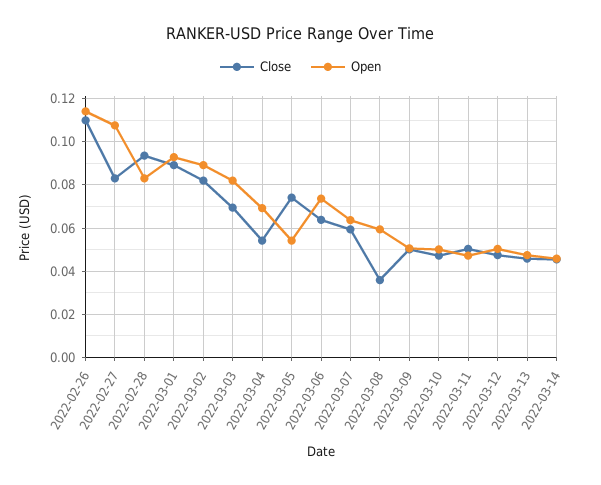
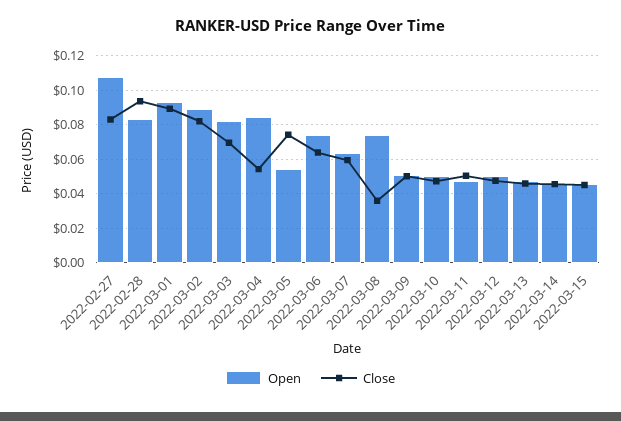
Close, 2022-02-26: 0.11 -> none
Open, 2022-02-26: 0.115 -> none
Open, 2022-03-04: 0.07 -> 0.085
Open, 2022-03-08: 0.06 -> 0.075
Open, 2022-03-15: none -> 0.045
Close, 2022-03-15: none -> 0.045

